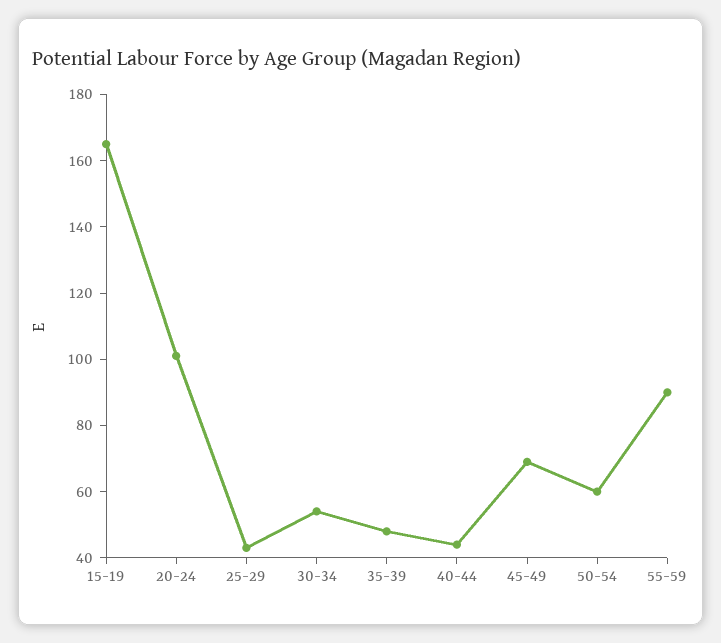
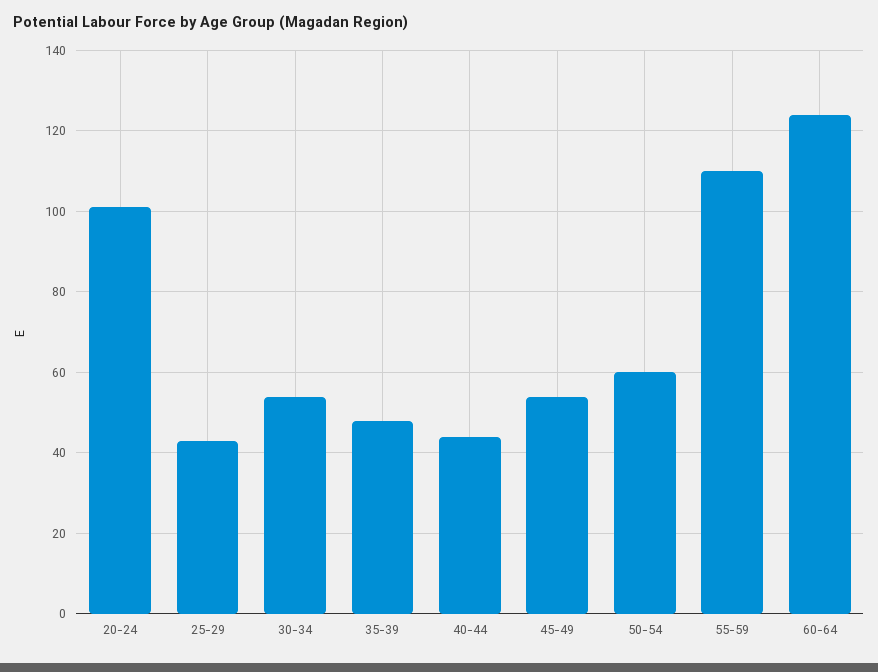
15-19: 165 -> none
45-49: 70 -> 55
55-59: 90 -> 110
60-64: none -> 125

